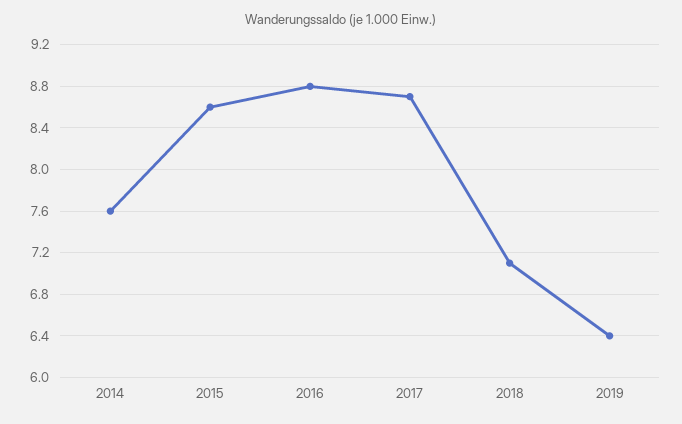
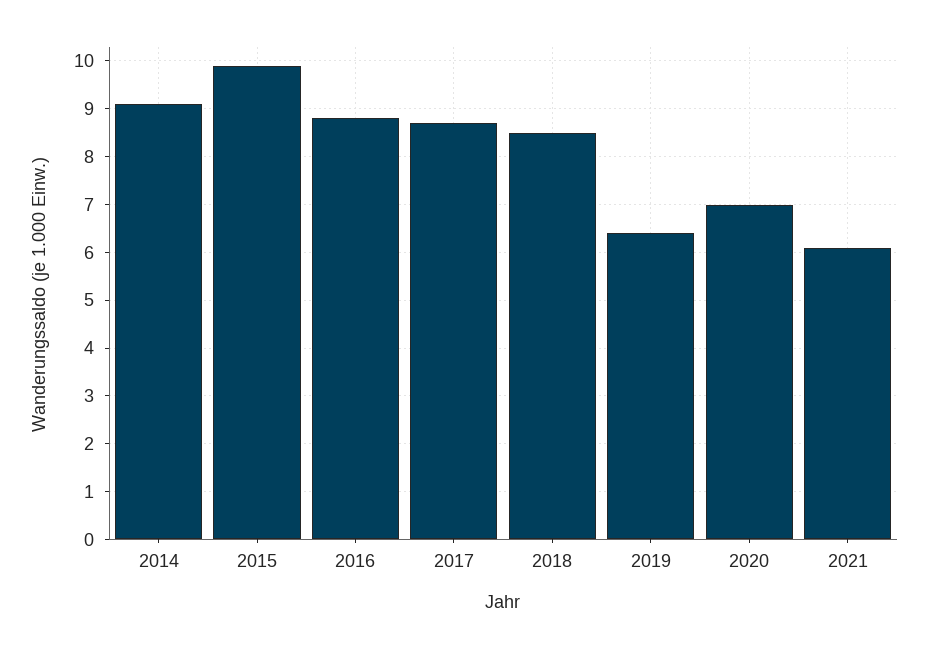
2014: 7.6 -> 9
2015: 8.6 -> 10
2018: 7.1 -> 8.5
2020: none -> 7
2021: none -> 6

